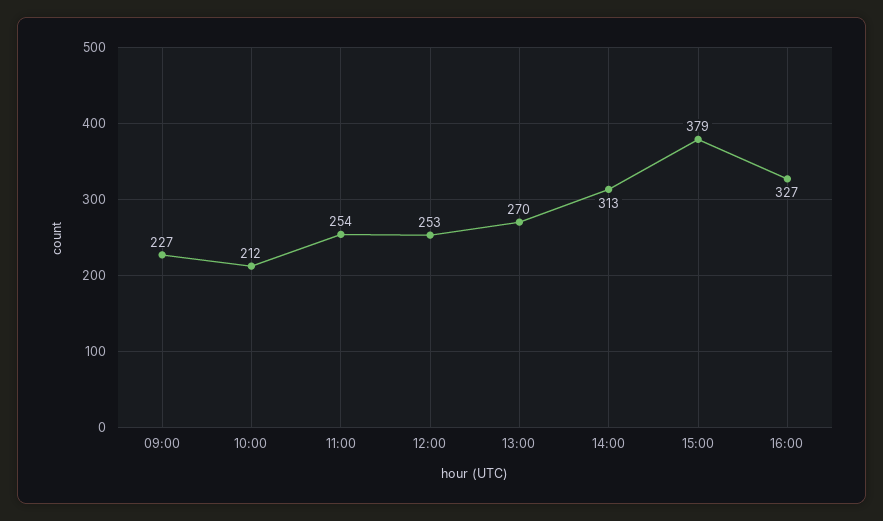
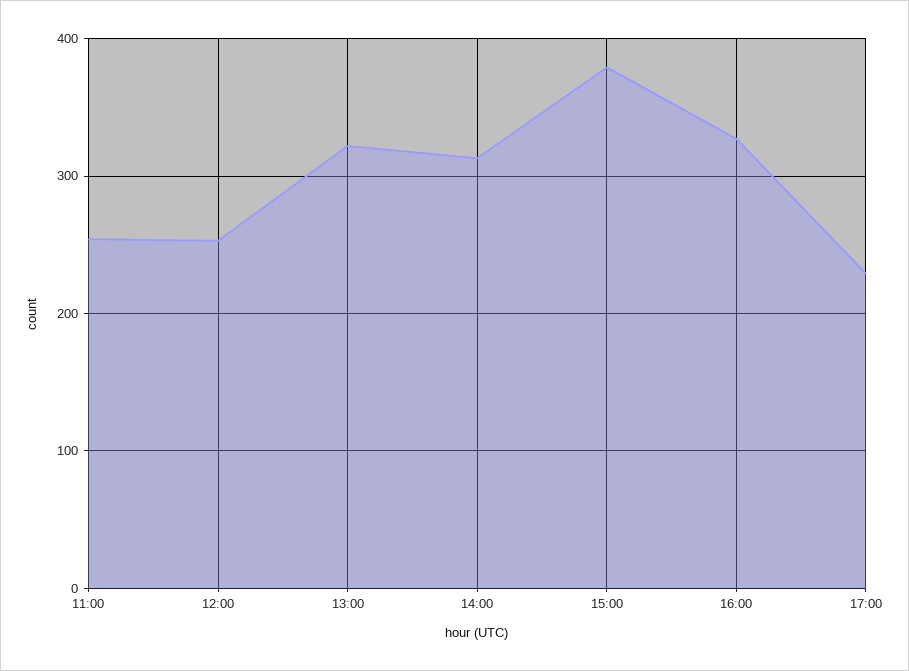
09:00: 227 -> none
10:00: 212 -> none
13:00: 270 -> 320
17:00: none -> 230

